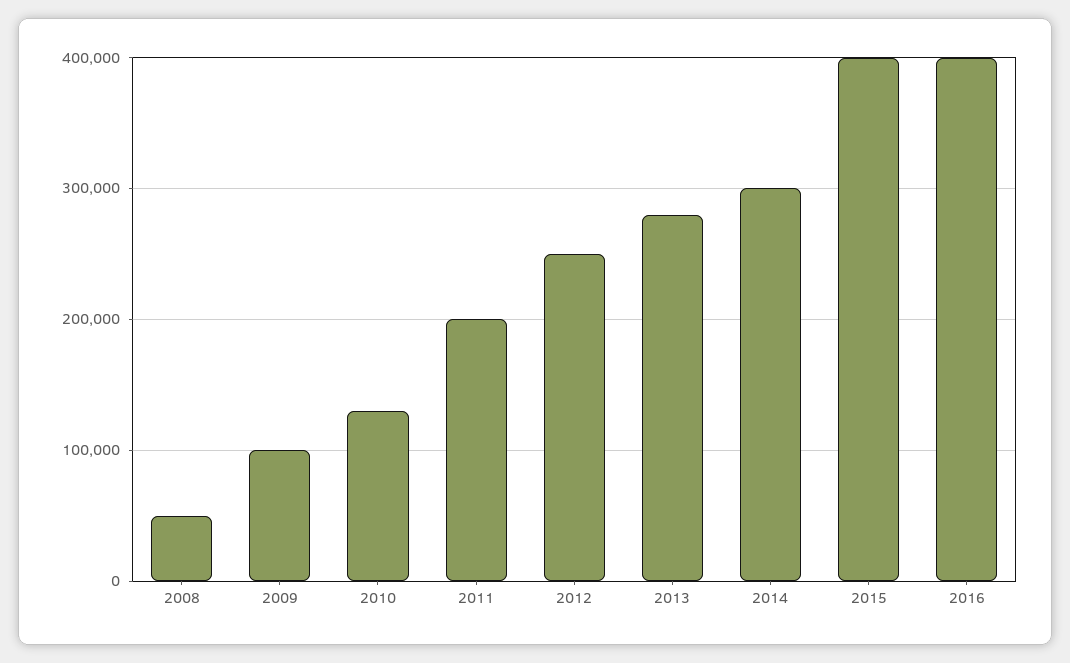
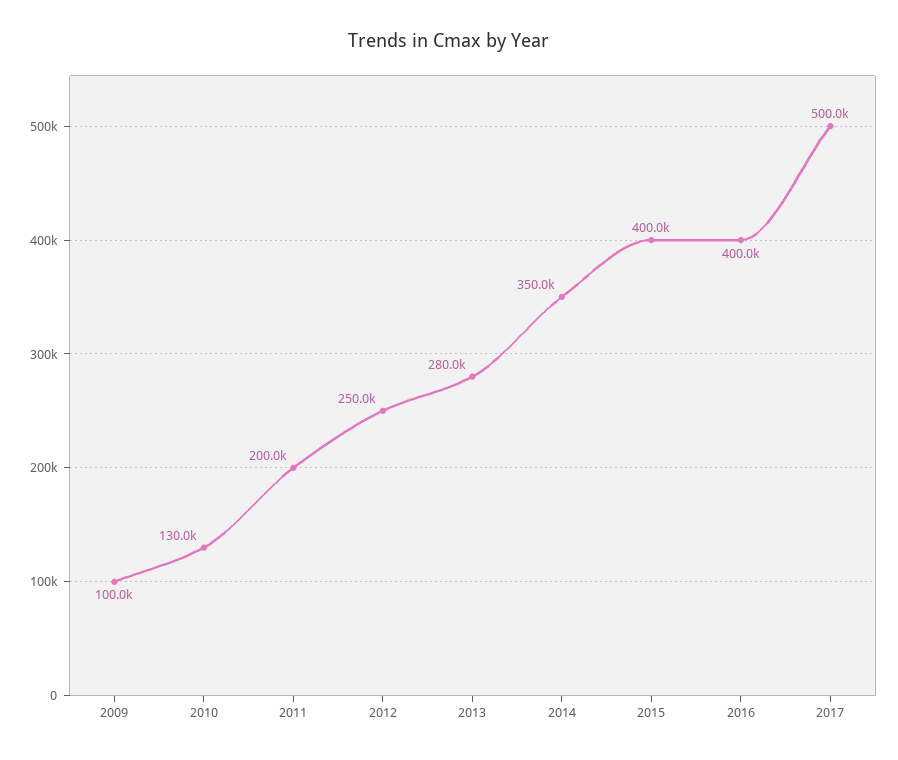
2008: 50000 -> none
2014: 300000 -> 350000
2017: none -> 500000

